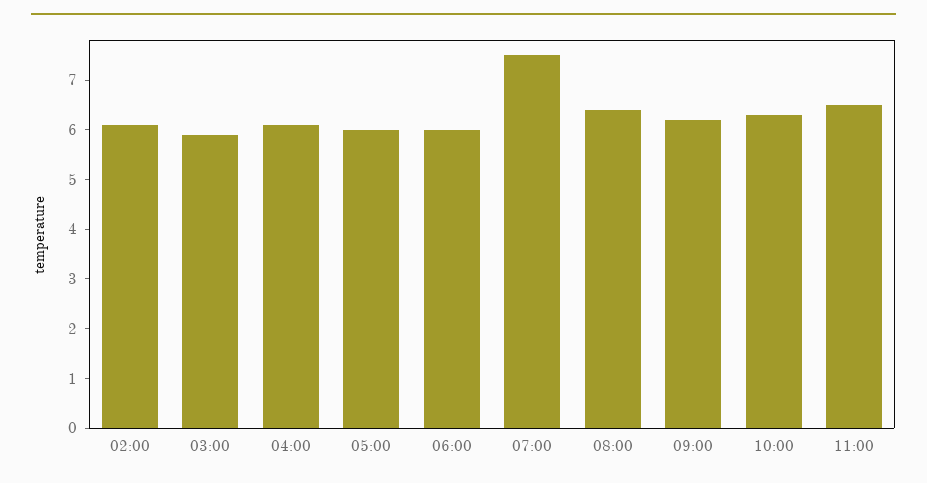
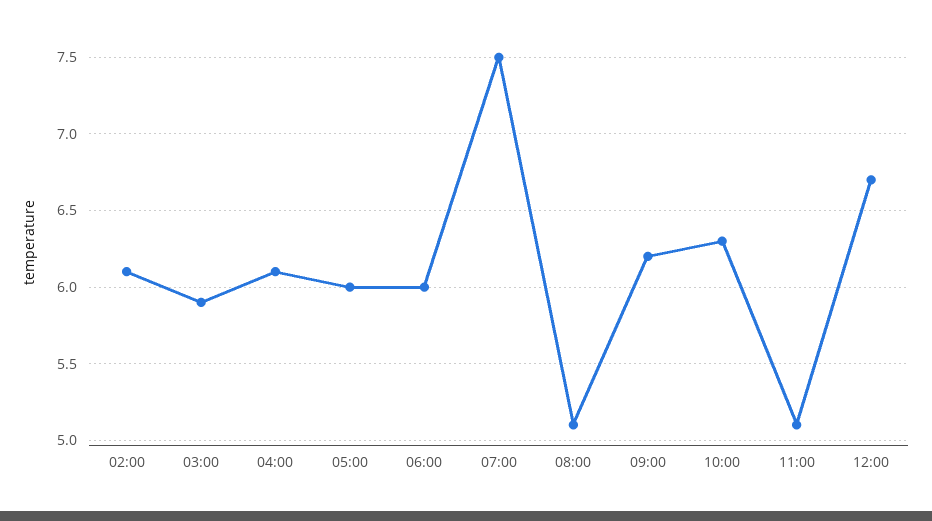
08:00: 6.5 -> 5.1
11:00: 6.5 -> 5.1
12:00: none -> 6.7

